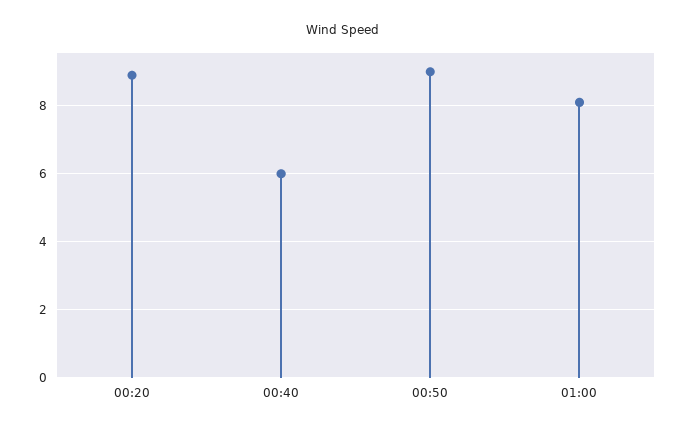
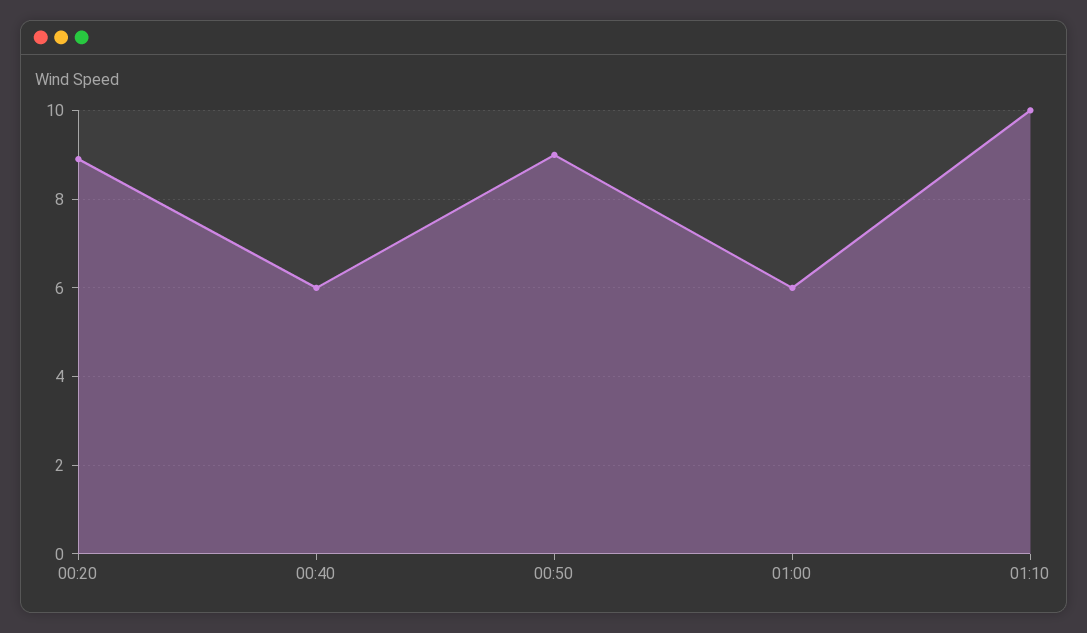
01:00: 8 -> 6
01:10: none -> 10

